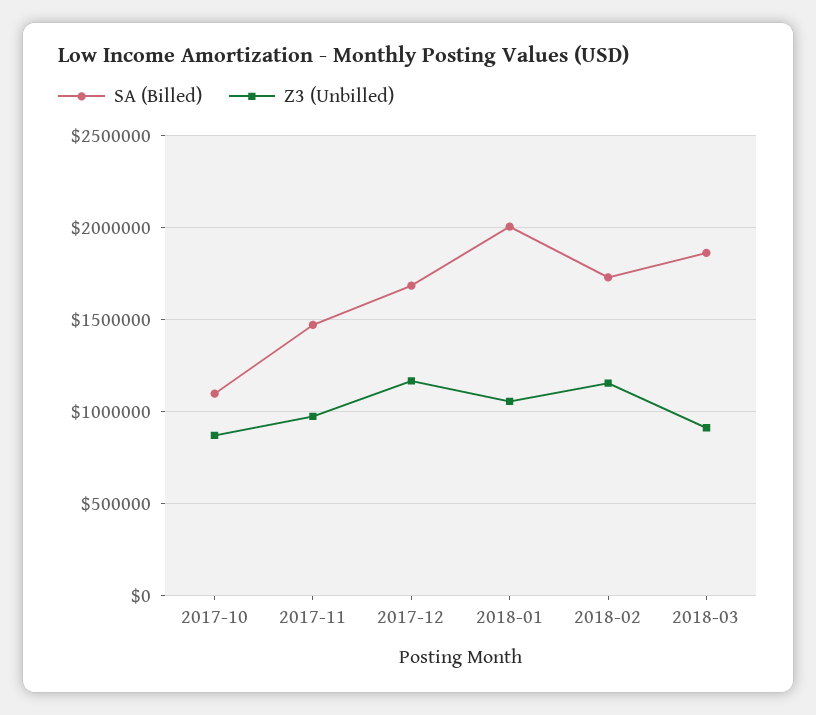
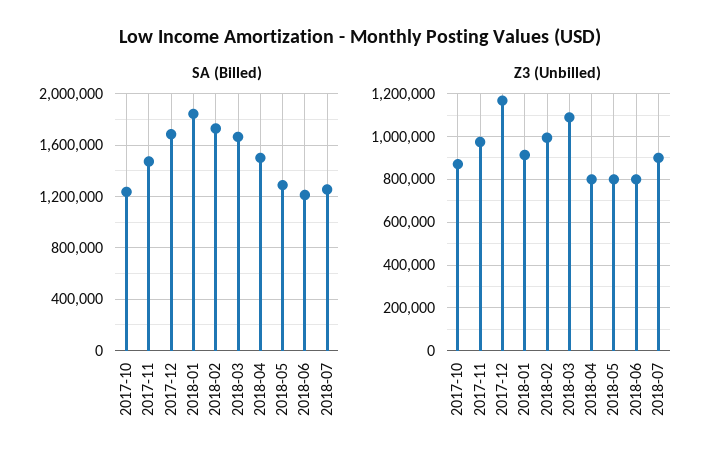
SA (Billed), 2017-10: 1100000 -> 1250000
SA (Billed), 2018-01: 2000000 -> 1850000
Z3 (Unbilled), 2018-01: 1050000 -> 900000
Z3 (Unbilled), 2018-02: 1150000 -> 1000000
SA (Billed), 2018-03: 1850000 -> 1650000
Z3 (Unbilled), 2018-03: 900000 -> 1100000
SA (Billed), 2018-04: none -> 1500000
SA (Billed), 2018-05: none -> 1300000
SA (Billed), 2018-06: none -> 1200000
SA (Billed), 2018-07: none -> 1250000
Z3 (Unbilled), 2018-04: none -> 800000
Z3 (Unbilled), 2018-05: none -> 800000
Z3 (Unbilled), 2018-06: none -> 800000
Z3 (Unbilled), 2018-07: none -> 900000

